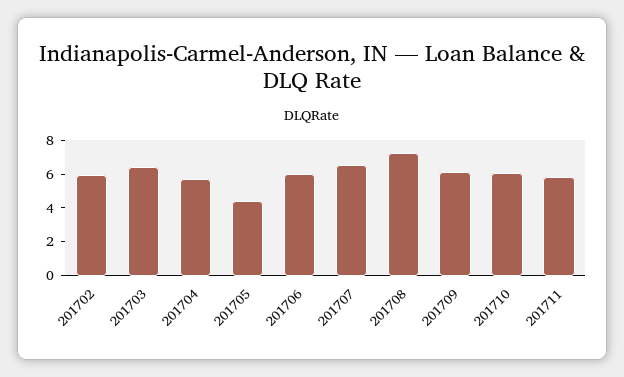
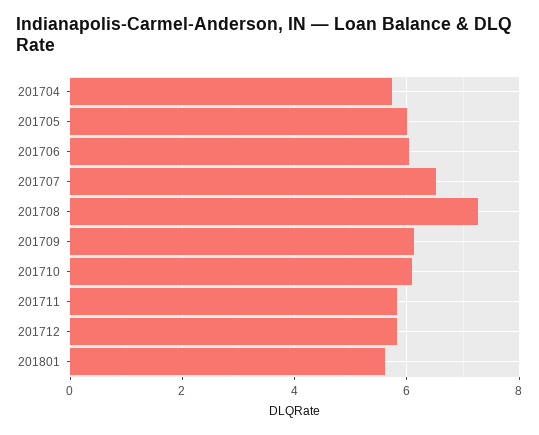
201702: 6 -> none
201703: 6.5 -> none
201705: 4.5 -> 6
201712: none -> 5.8
201801: none -> 5.6

